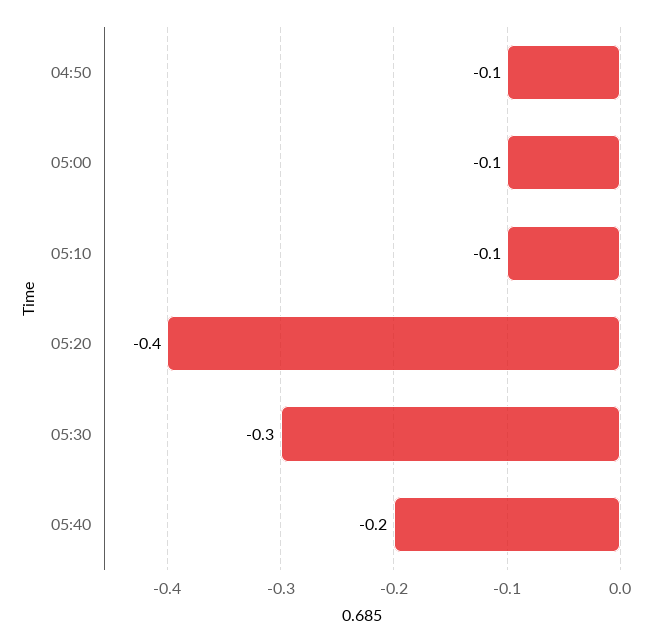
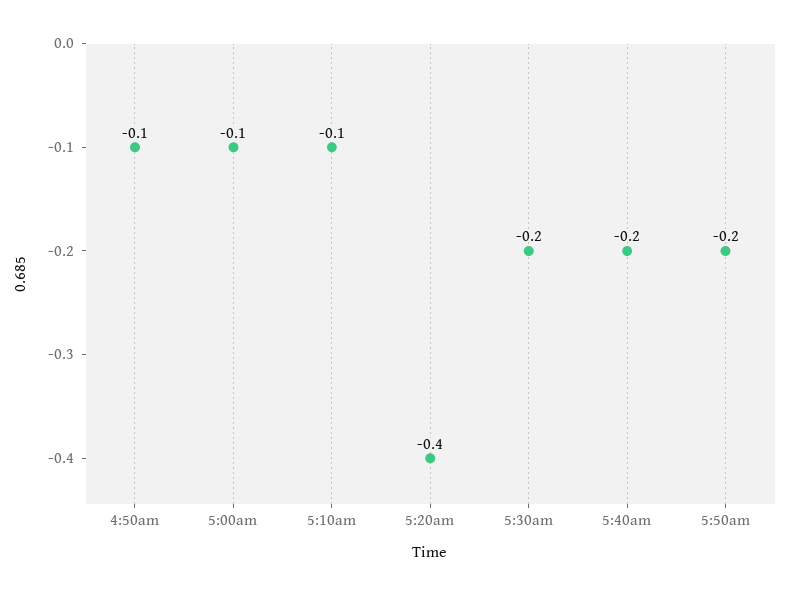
05:30: -0.3 -> -0.2
5:50am: none -> -0.2

